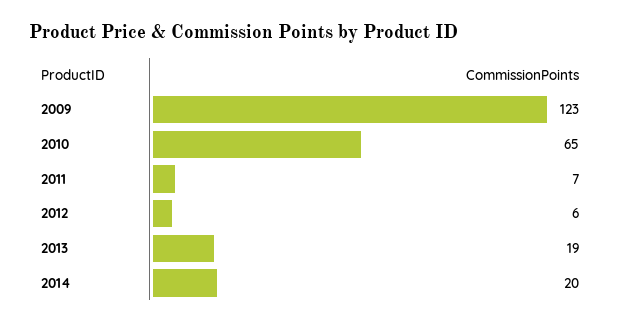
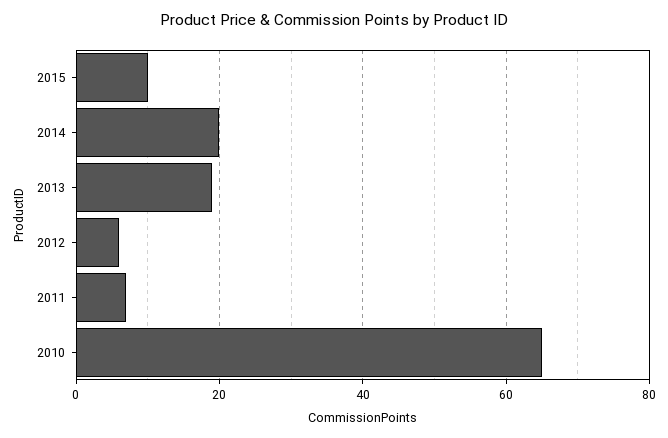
2009: 123 -> none
2015: none -> 10

